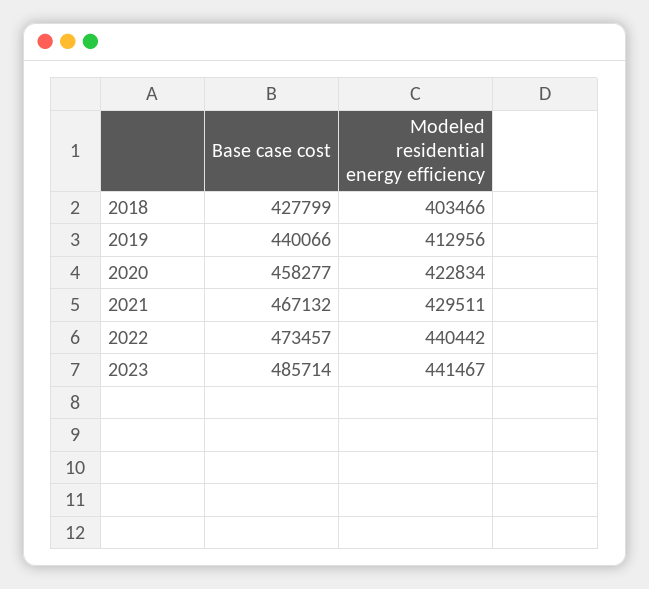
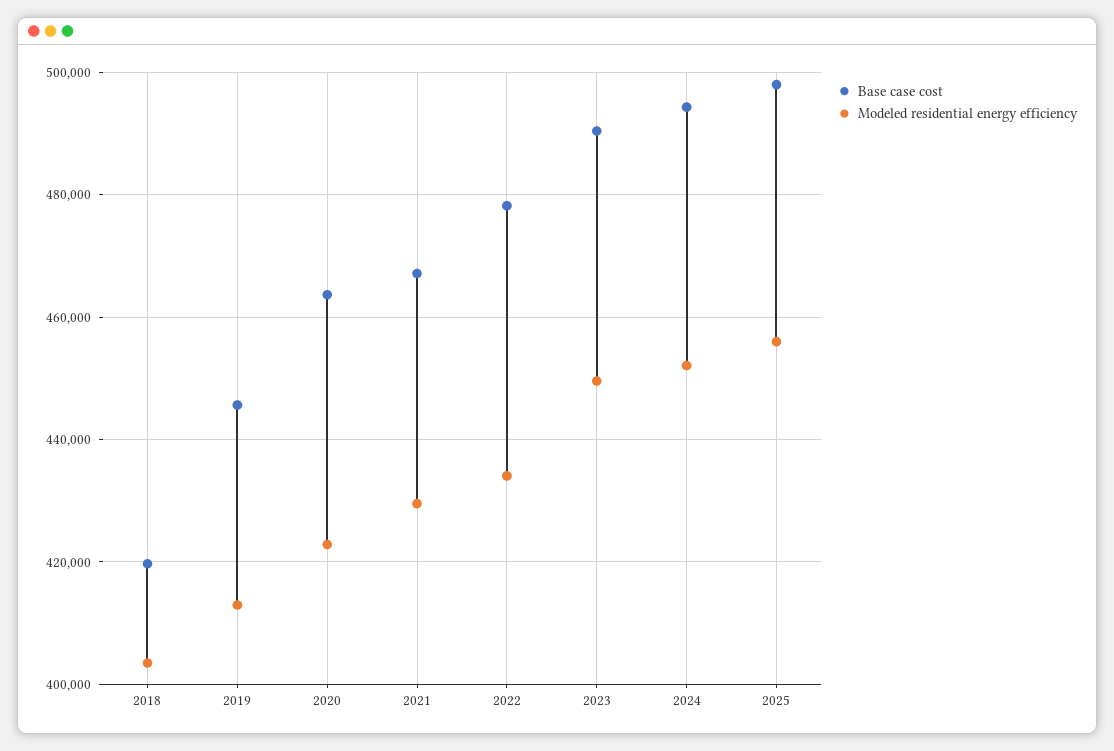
Base case cost, 2018: 427799 -> 420000
Base case cost, 2019: 440066 -> 446000
Base case cost, 2020: 458277 -> 464000
Base case cost, 2022: 473457 -> 478000
Modeled residential energy efficiency, 2022: 440442 -> 434000
Base case cost, 2023: 485714 -> 490000
Modeled residential energy efficiency, 2023: 441467 -> 450000
Base case cost, 2024: none -> 494000
Modeled residential energy efficiency, 2024: none -> 452000
Base case cost, 2025: none -> 498000
Modeled residential energy efficiency, 2025: none -> 456000

